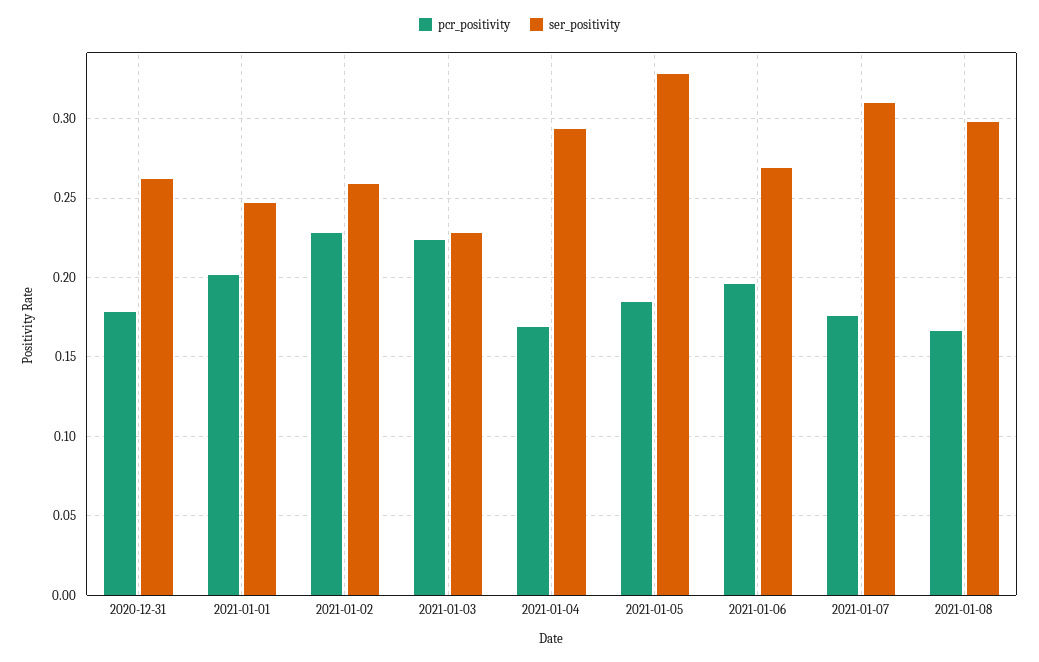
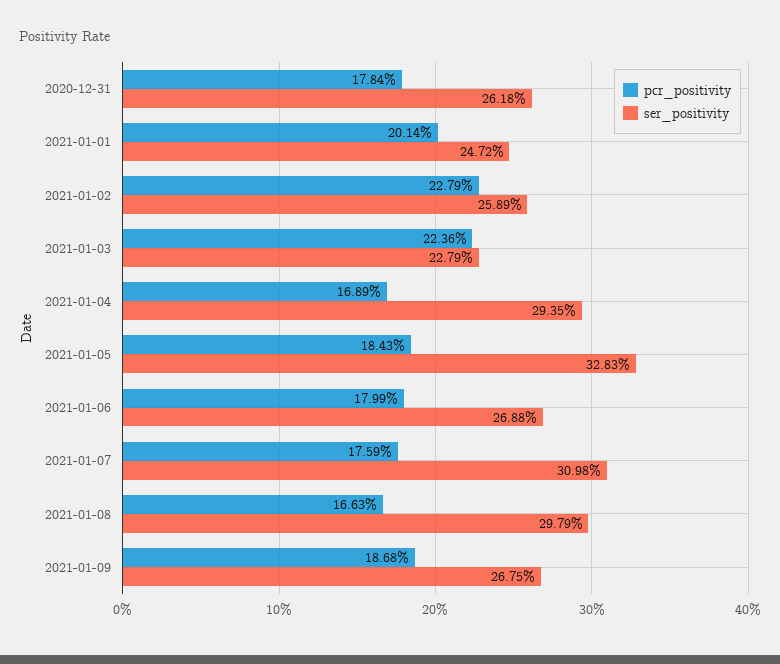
pcr_positivity, 2021-01-06: 0.195 -> 0.1799
pcr_positivity, 2021-01-09: none -> 0.1868
ser_positivity, 2021-01-09: none -> 0.2675

